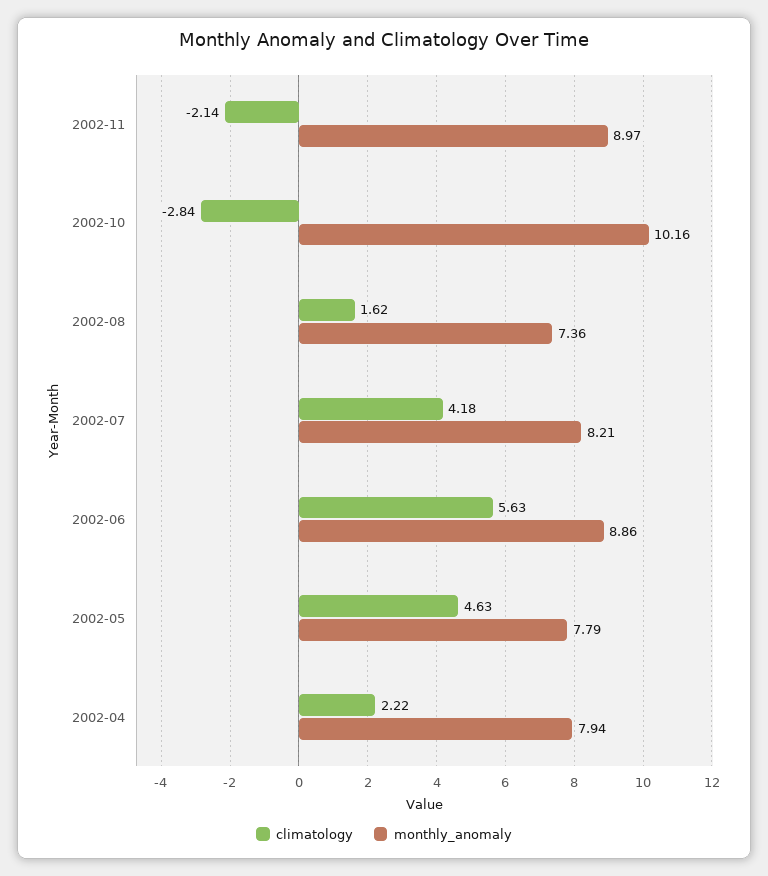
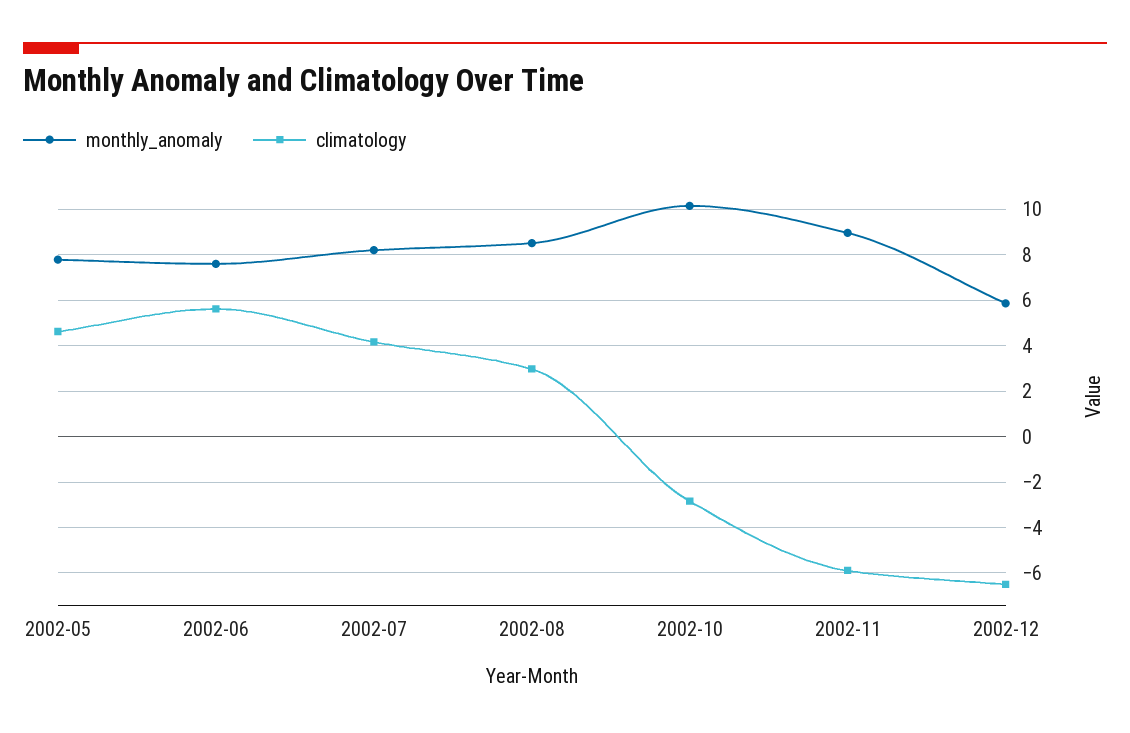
climatology, 2002-11: -2.14 -> -6
climatology, 2002-08: 1.62 -> 3
monthly_anomaly, 2002-08: 7.36 -> 8.5
monthly_anomaly, 2002-06: 8.86 -> 7.5
climatology, 2002-04: 2.22 -> none
monthly_anomaly, 2002-04: 7.94 -> none
monthly_anomaly, 2002-12: none -> 6
climatology, 2002-12: none -> -6.5

